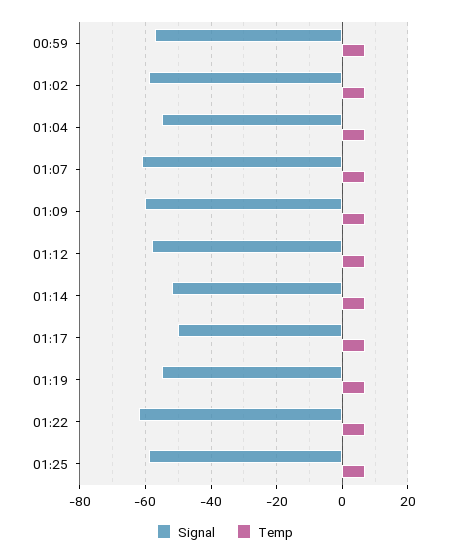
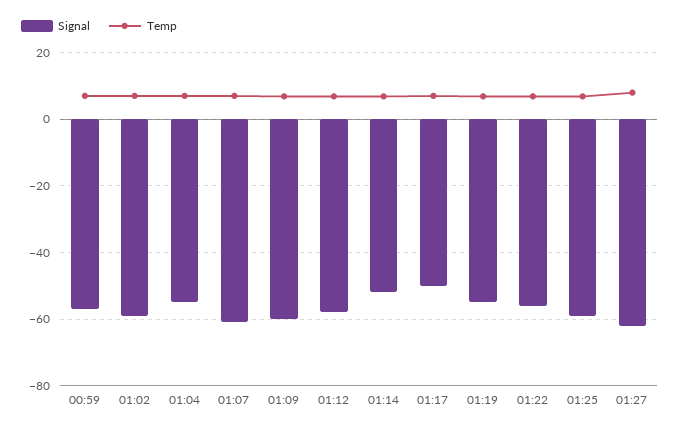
Signal, 01:22: -62 -> -56
Signal, 01:27: none -> -62
Temp, 01:27: none -> 8

